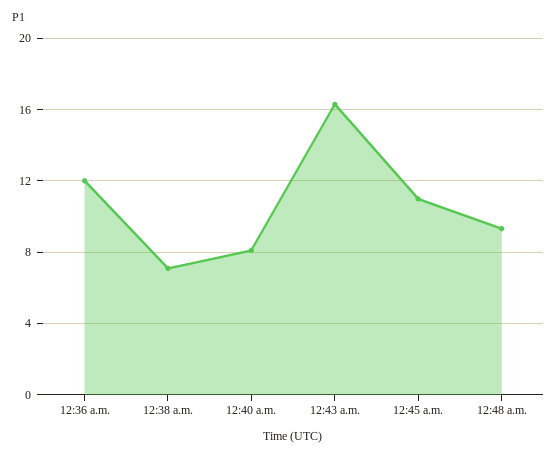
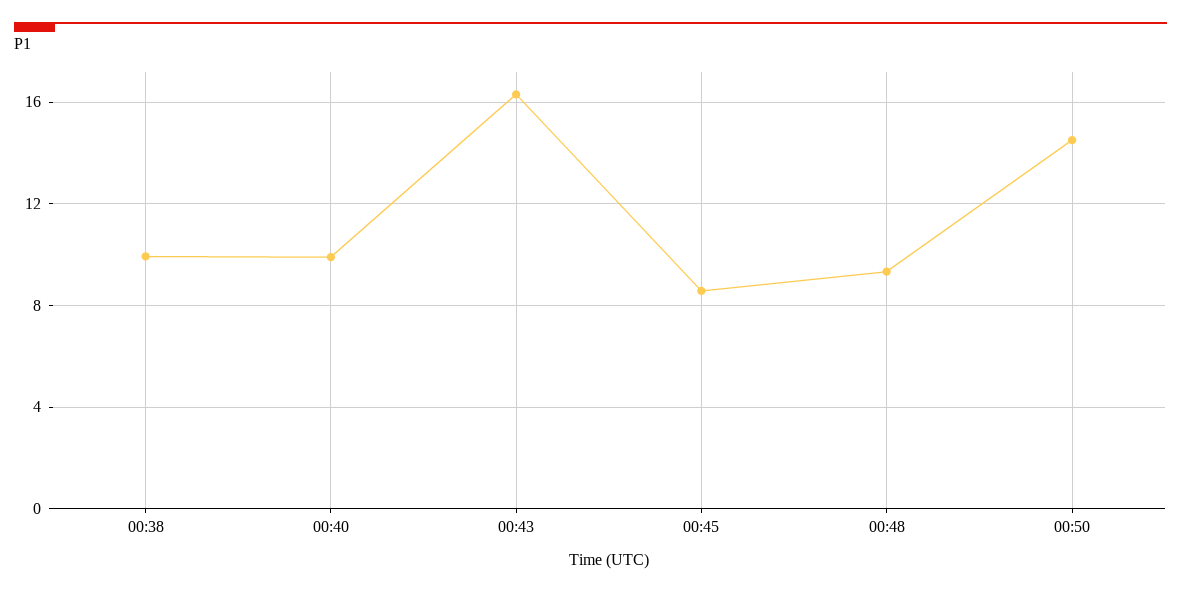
12:36 a.m.: 12 -> none
12:38 a.m.: 7 -> 10
12:40 a.m.: 8 -> 10
12:45 a.m.: 11 -> 8.5
00:50: none -> 14.5

